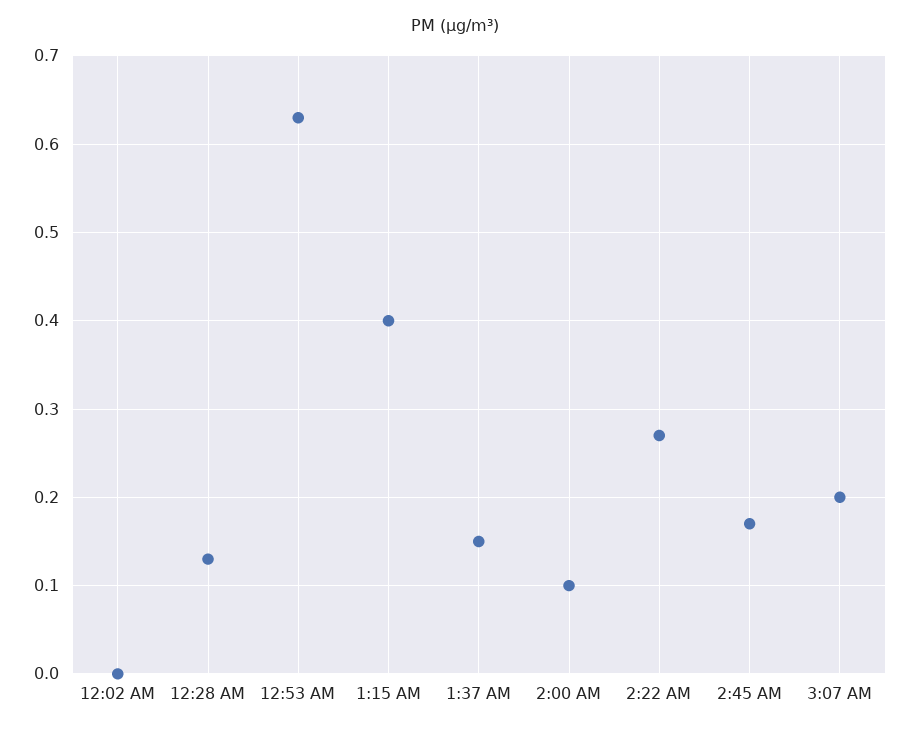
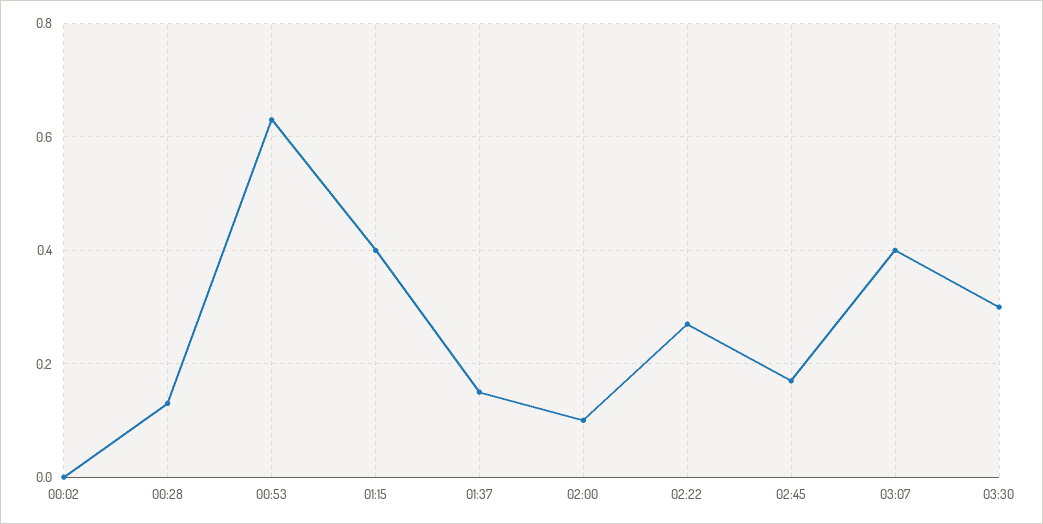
3:07 AM: 0.2 -> 0.4
03:30: none -> 0.3

